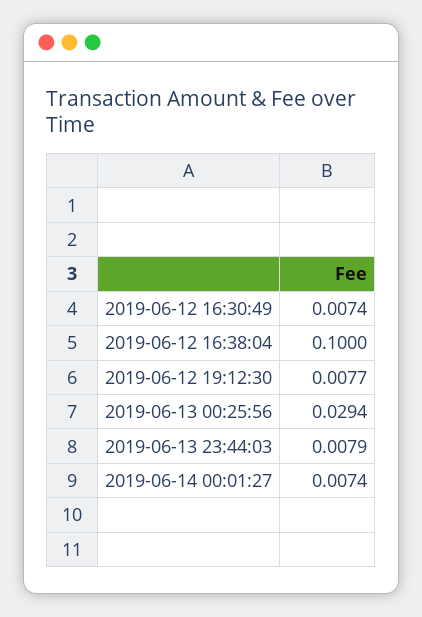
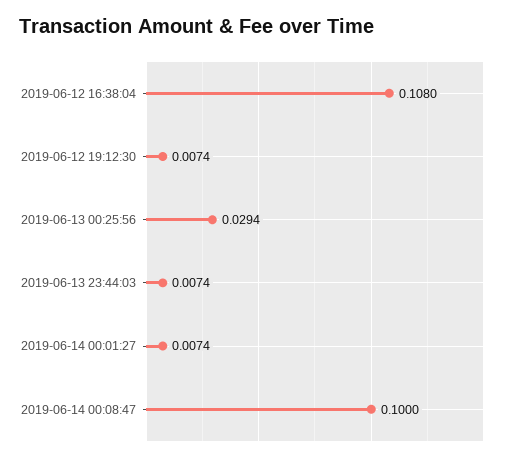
2019-06-12 16:30:49: 0.0074 -> none
2019-06-12 16:38:04: 0.1 -> 0.108
2019-06-12 19:12:30: 0.0077 -> 0.0074
2019-06-13 23:44:03: 0.0079 -> 0.0074
2019-06-14 00:08:47: none -> 0.1

